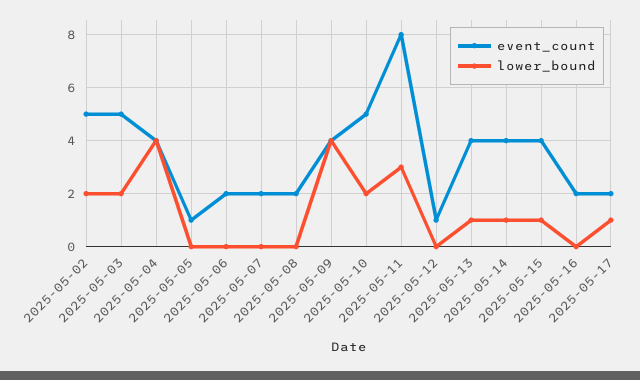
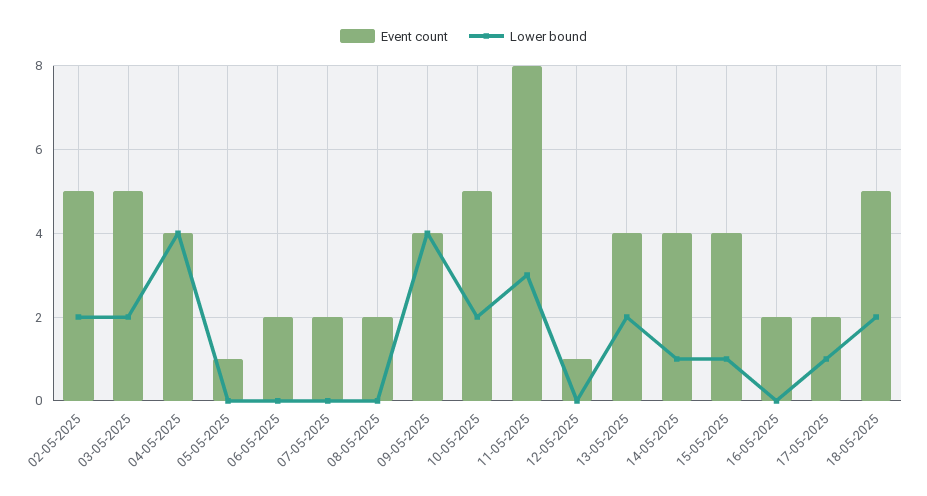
lower_bound, 2025-05-13: 1 -> 2
event_count, 18-05-2025: none -> 5
lower_bound, 18-05-2025: none -> 2

